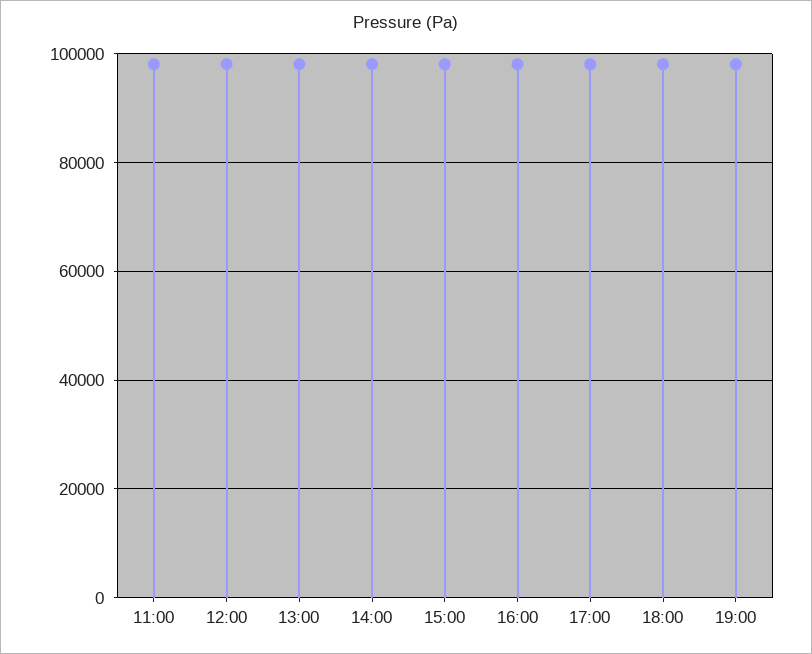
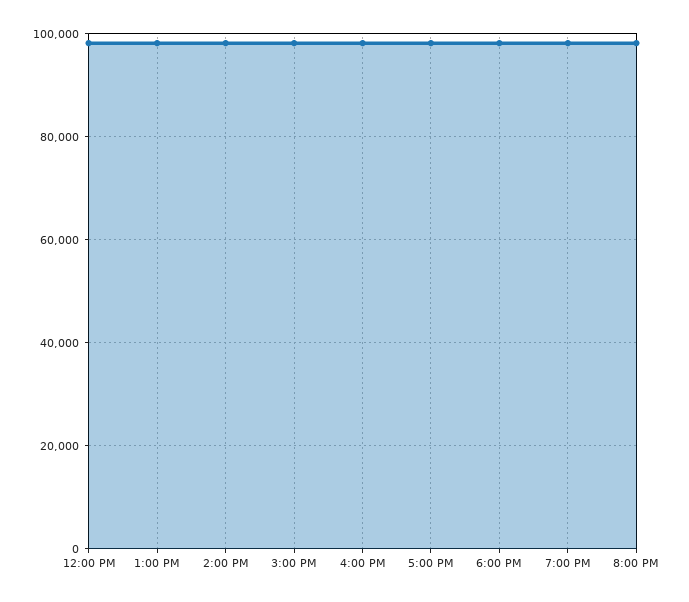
11:00: 98000 -> none
8:00 PM: none -> 98000

